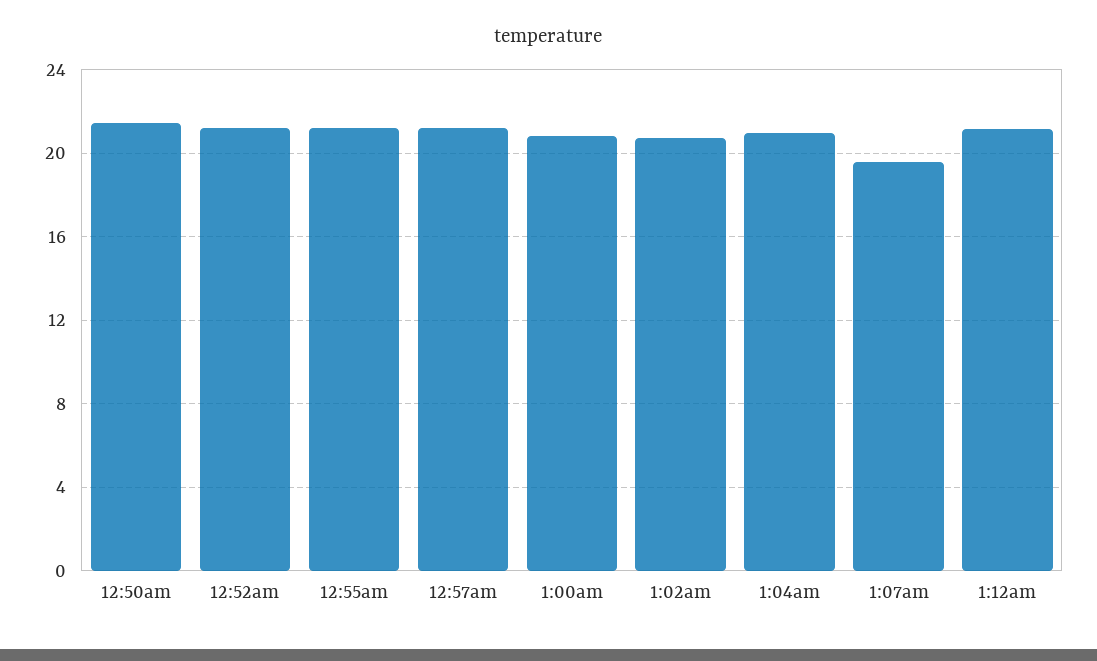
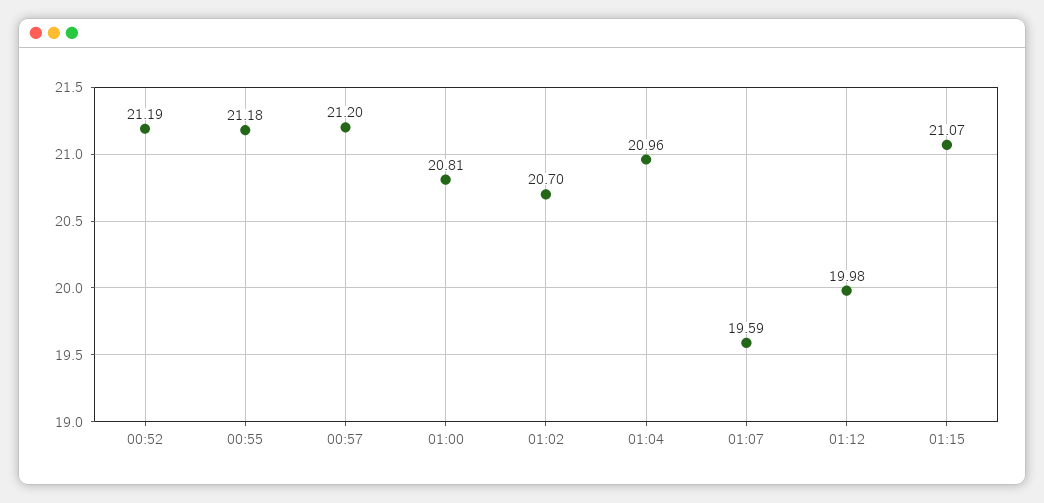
12:50am: 21.5 -> none
1:12am: 21 -> 19.98
01:15: none -> 21.07

